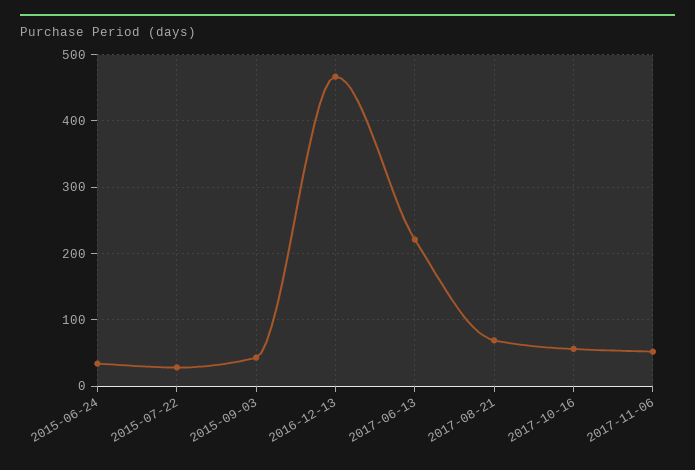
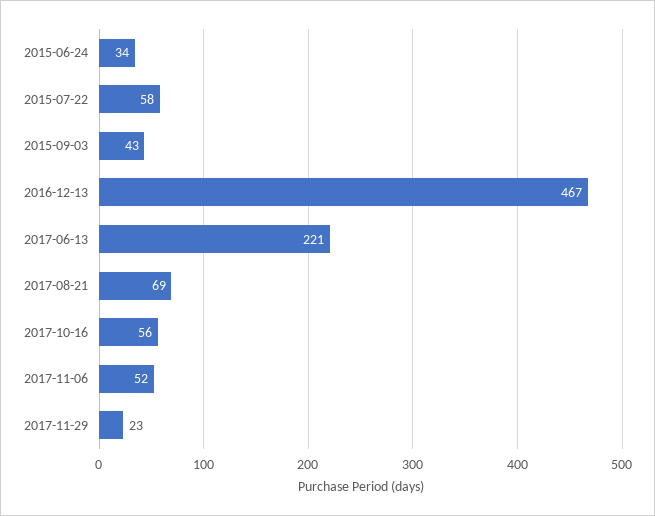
2015-07-22: 30 -> 58
2017-11-29: none -> 23

